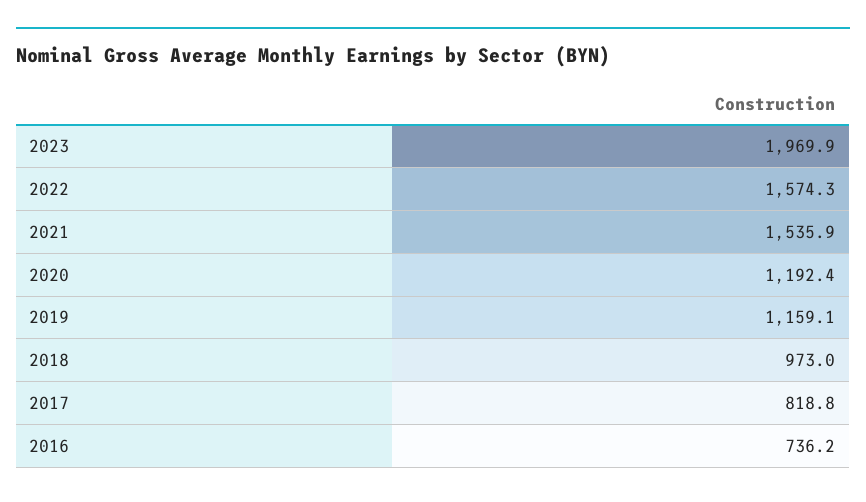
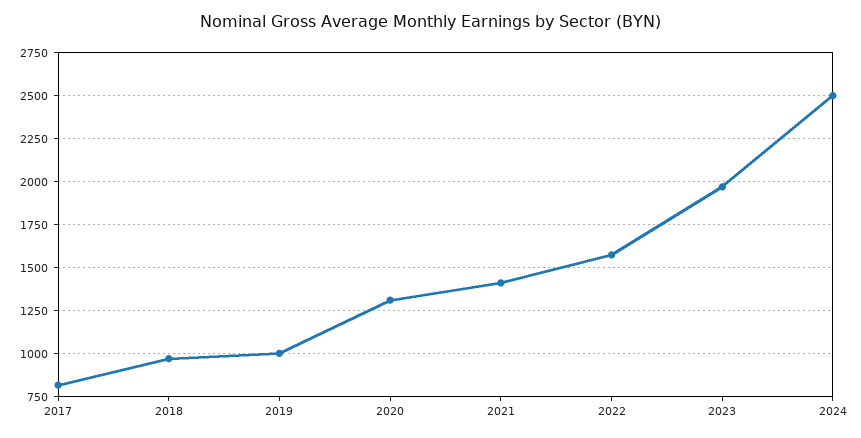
2021: 1535.9 -> 1400
2020: 1192.4 -> 1300
2019: 1159.1 -> 1000
2016: 736.2 -> none
2024: none -> 2500

